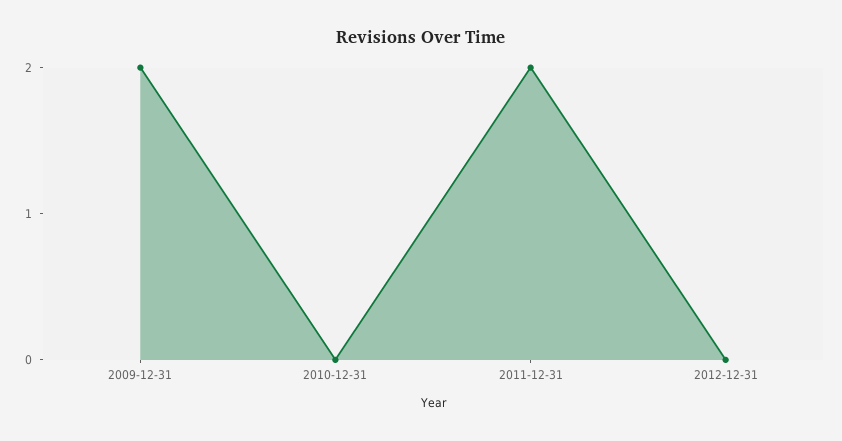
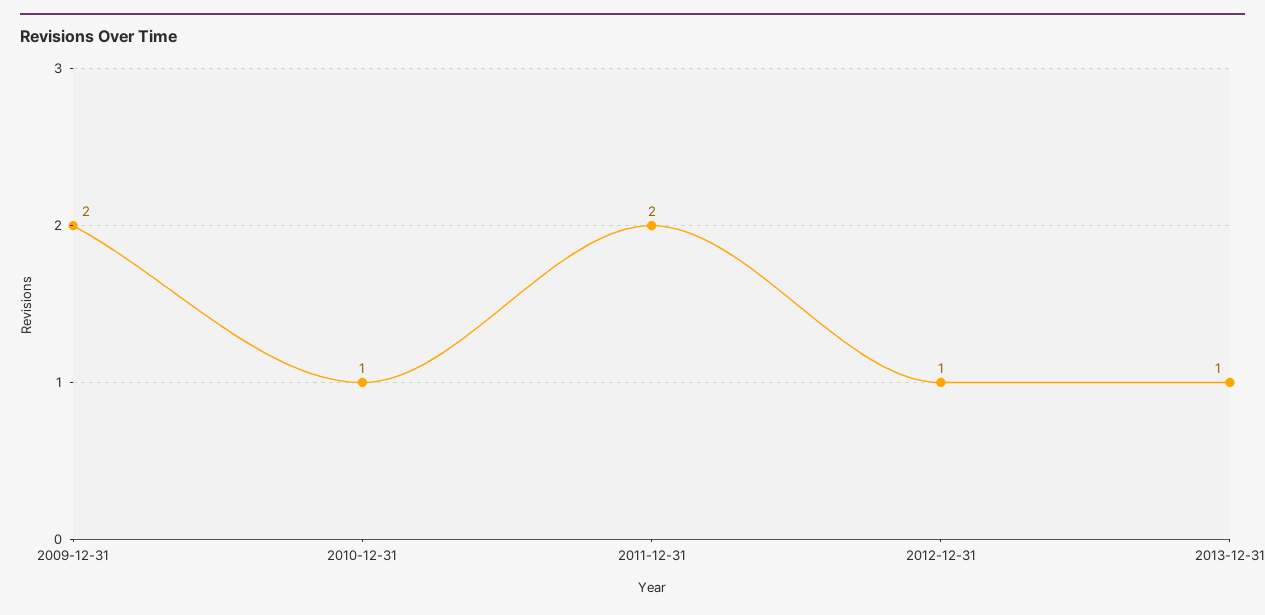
2010-12-31: 0 -> 1
2012-12-31: 0 -> 1
2013-12-31: none -> 1

